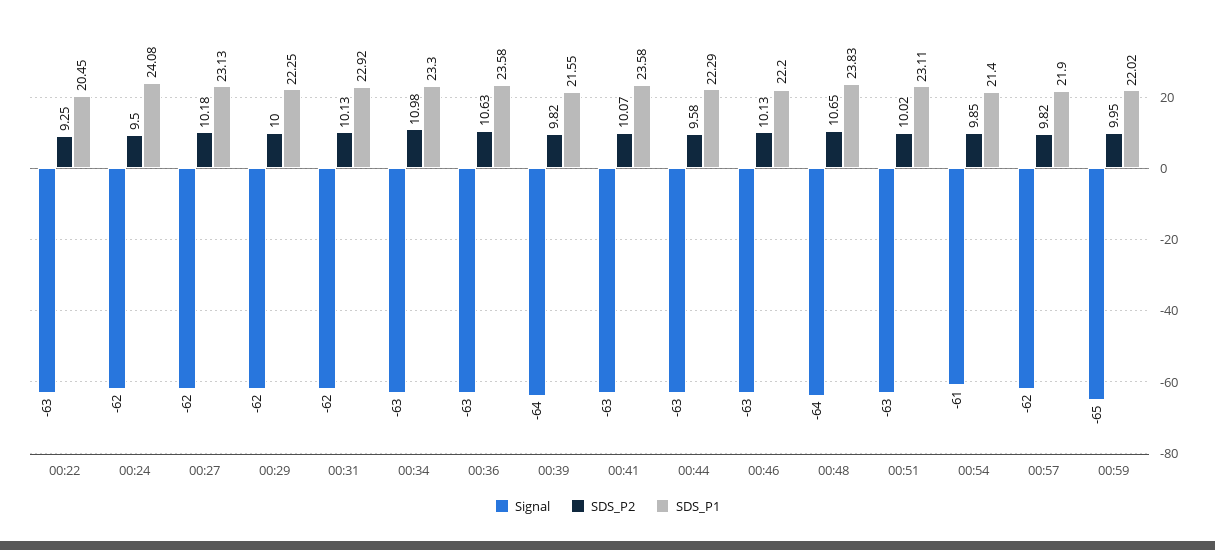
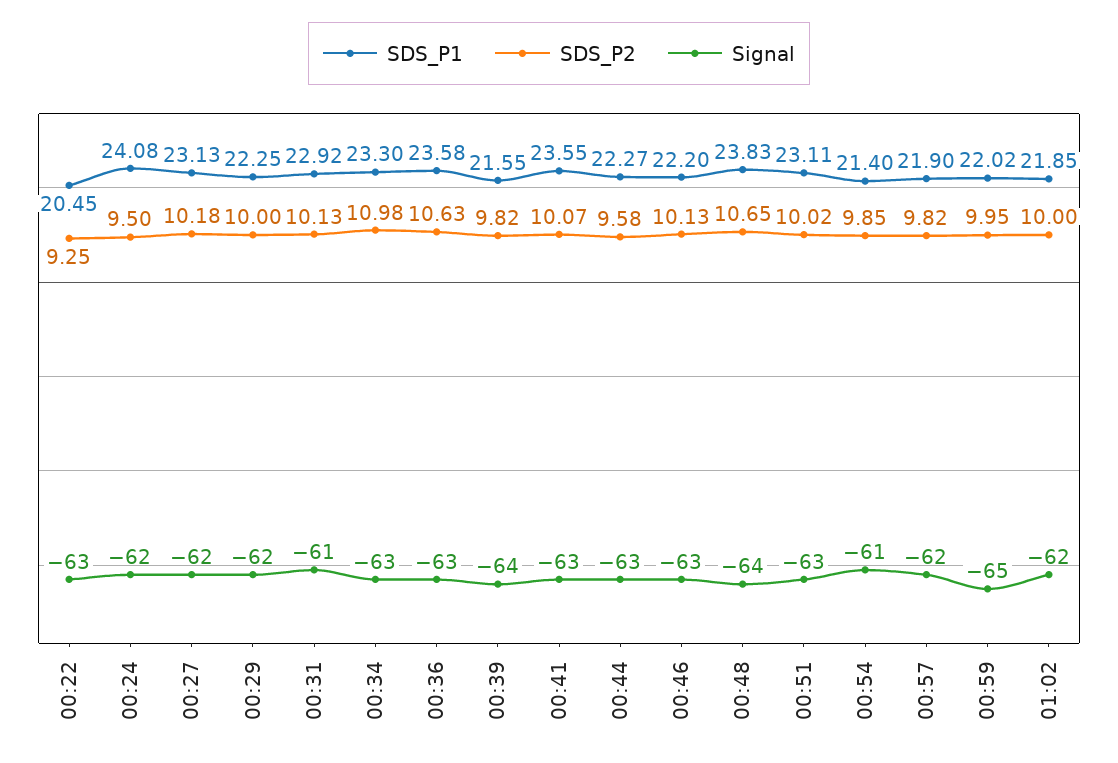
Signal, 00:31: -62 -> -61
SDS_P1, 00:41: 23.58 -> 23.55
SDS_P1, 00:44: 22.29 -> 22.27
SDS_P1, 01:02: none -> 21.85
SDS_P2, 01:02: none -> 10
Signal, 01:02: none -> -62

